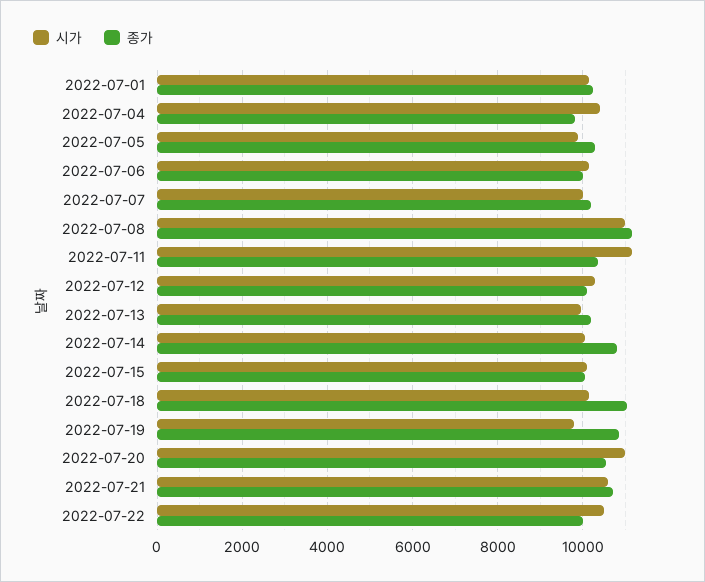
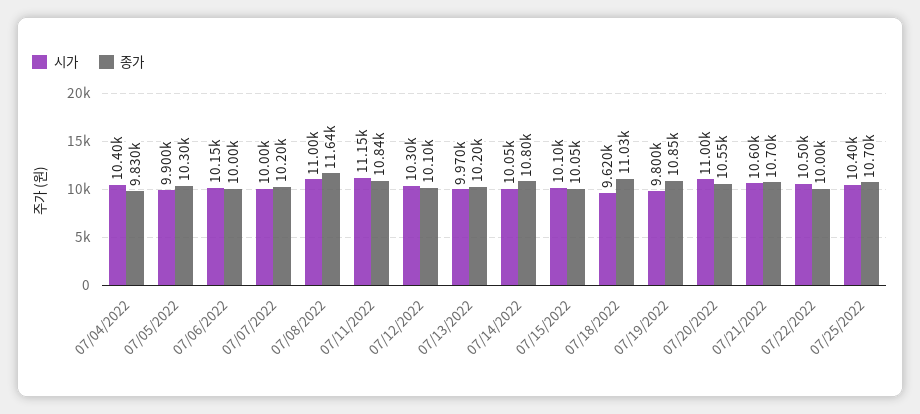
시가, 2022-07-01: 10200 -> none
종가, 2022-07-01: 10200 -> none
종가, 2022-07-08: 11200 -> 11640
종가, 2022-07-11: 10400 -> 10840
시가, 2022-07-18: 10200 -> 9620
시가, 07/25/2022: none -> 10400
종가, 07/25/2022: none -> 10700

